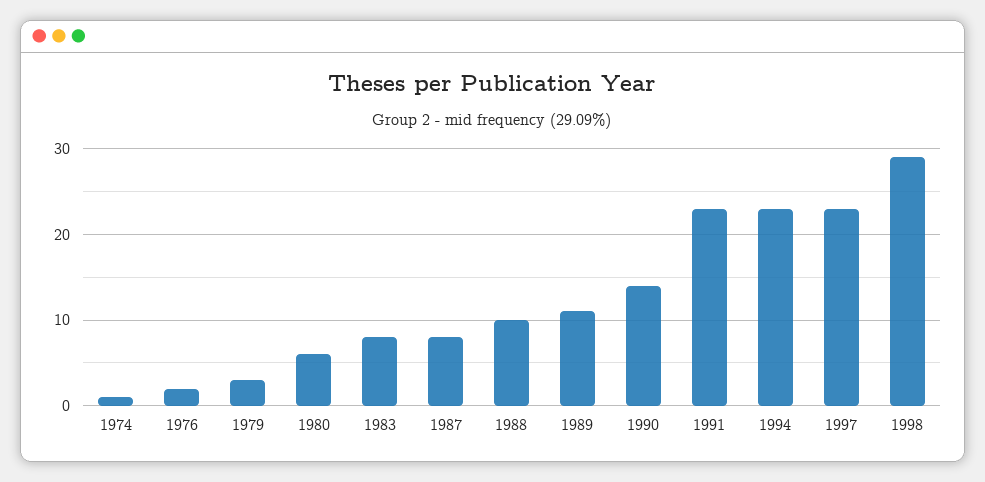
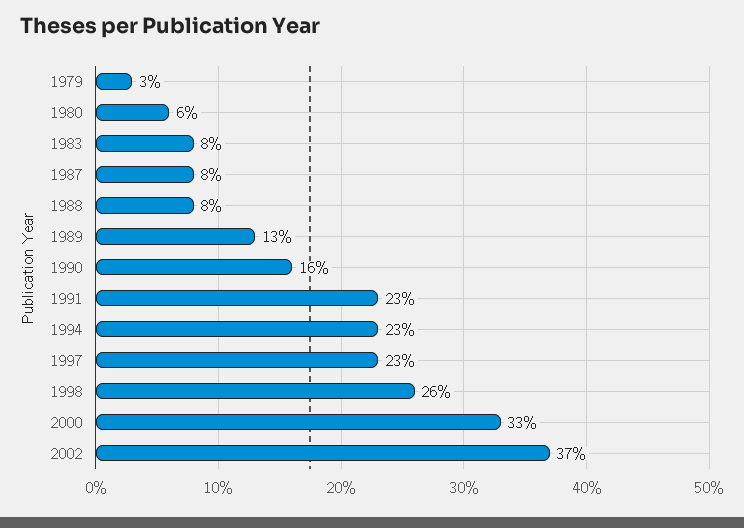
1974: 1 -> none
1976: 2 -> none
1988: 10 -> 8
1989: 11 -> 13
1990: 14 -> 16
1998: 29 -> 26
2000: none -> 33
2002: none -> 37

